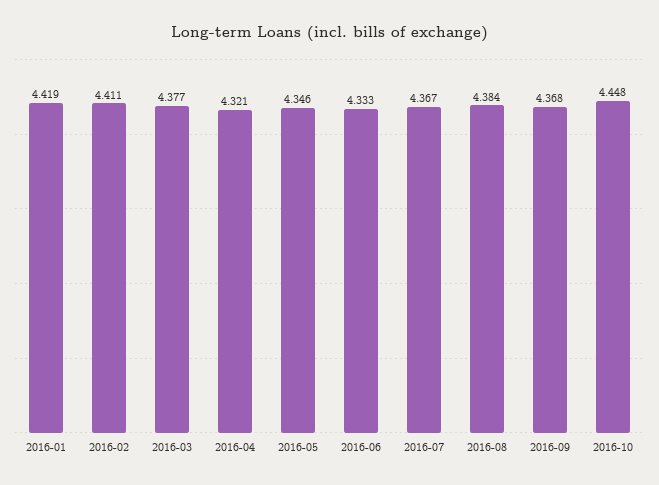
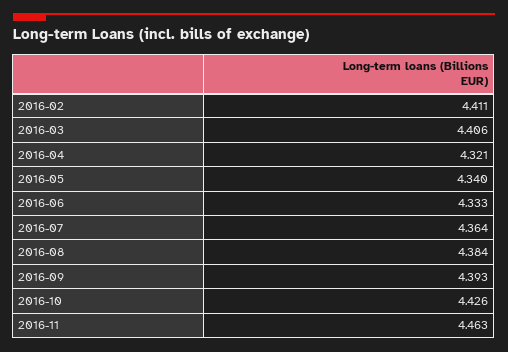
2016-01: 4.419 -> none
2016-03: 4.377 -> 4.406
2016-05: 4.346 -> 4.34
2016-07: 4.367 -> 4.364
2016-09: 4.368 -> 4.393
2016-10: 4.448 -> 4.426
2016-11: none -> 4.463

